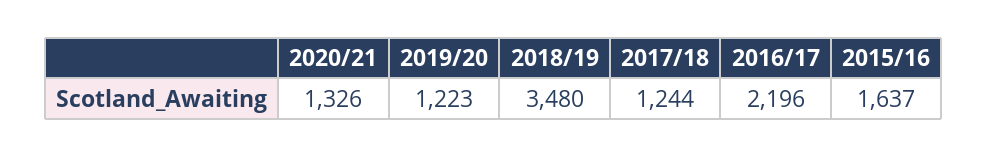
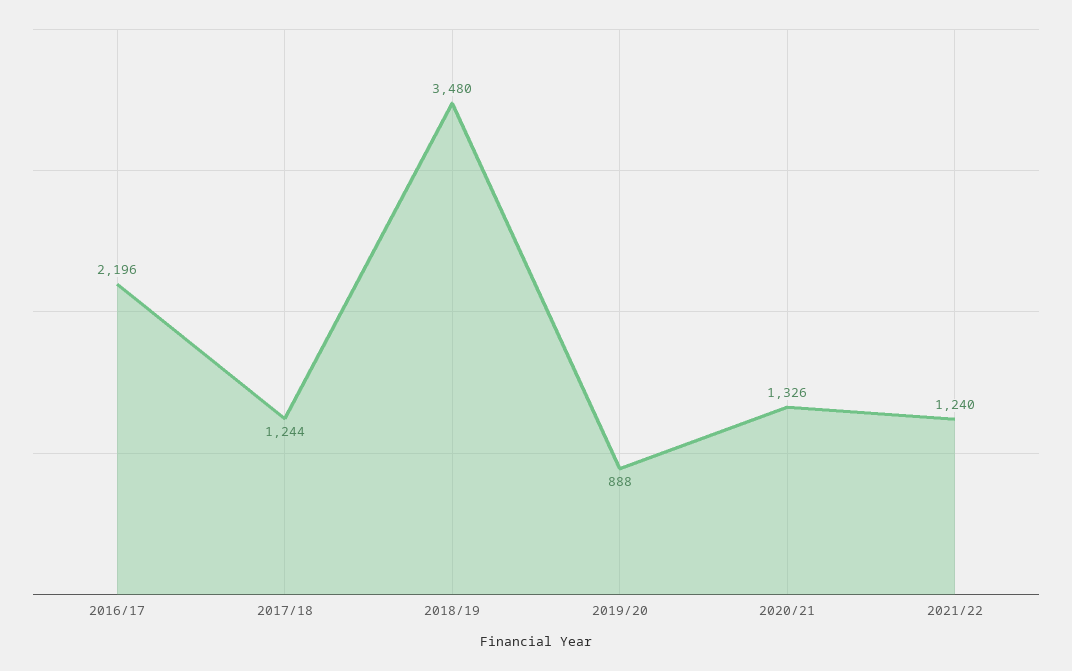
2019/20: 1223 -> 888
2015/16: 1637 -> none
2021/22: none -> 1240

